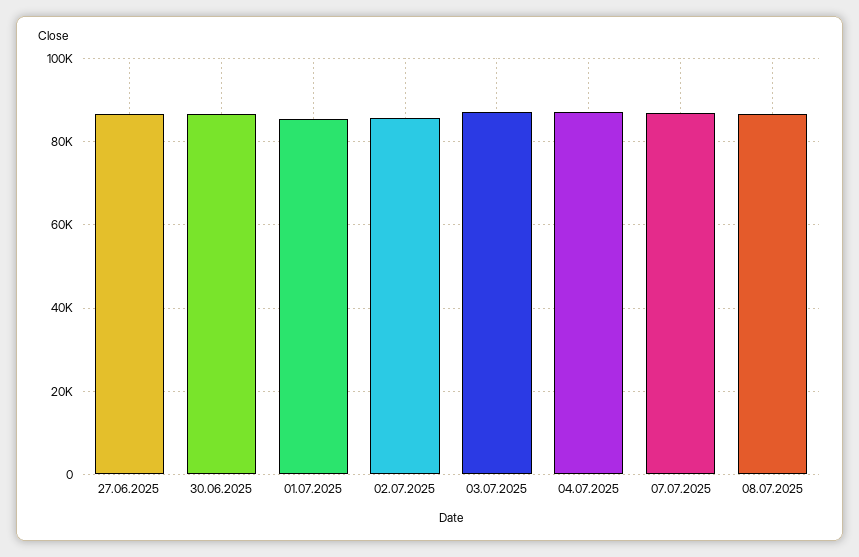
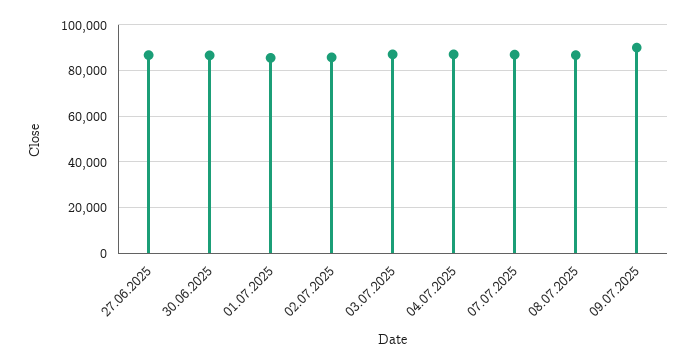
09.07.2025: none -> 90000

